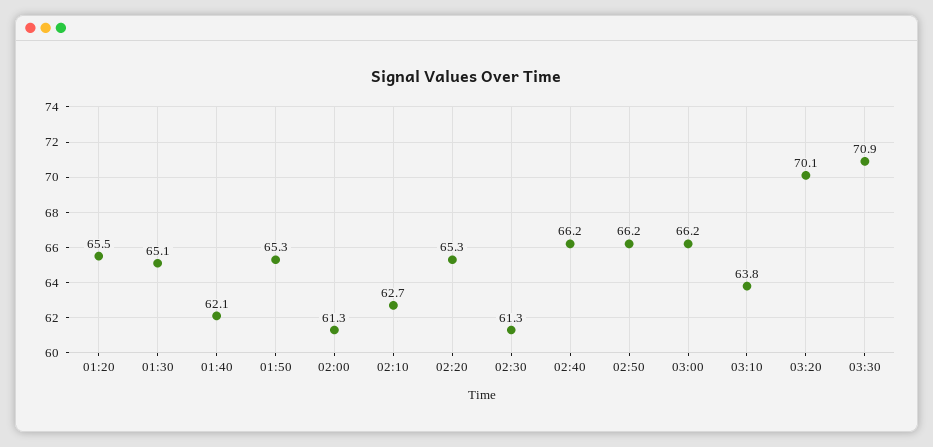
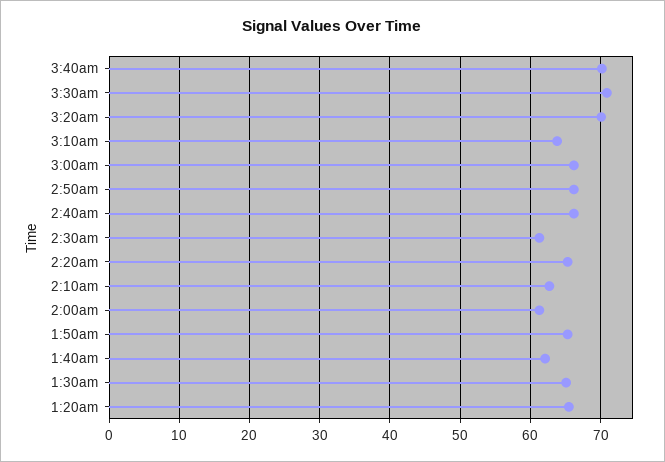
3:40am: none -> 70

